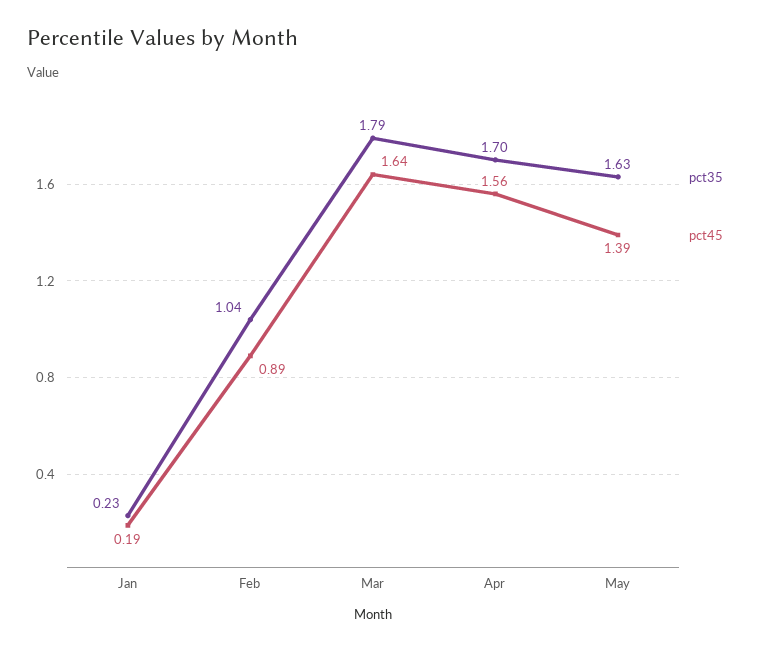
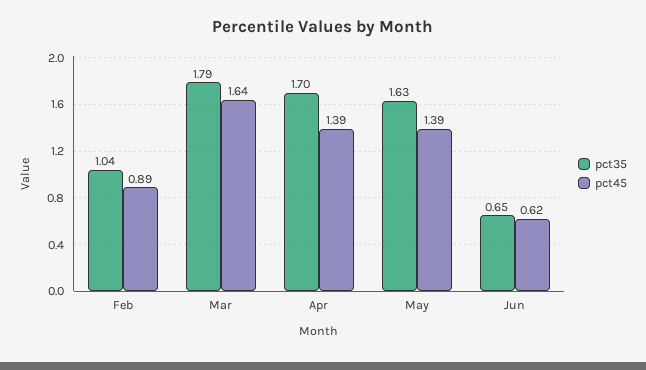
pct35, Jan: 0.23 -> none
pct45, Jan: 0.19 -> none
pct45, Apr: 1.56 -> 1.39
pct35, Jun: none -> 0.65
pct45, Jun: none -> 0.62

